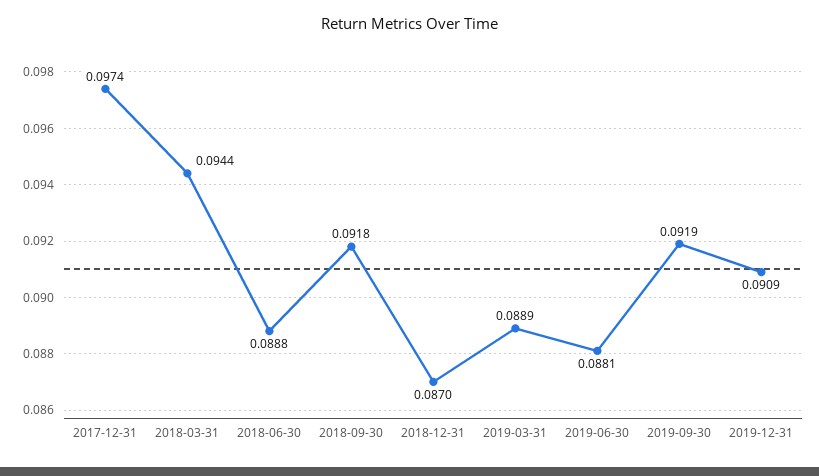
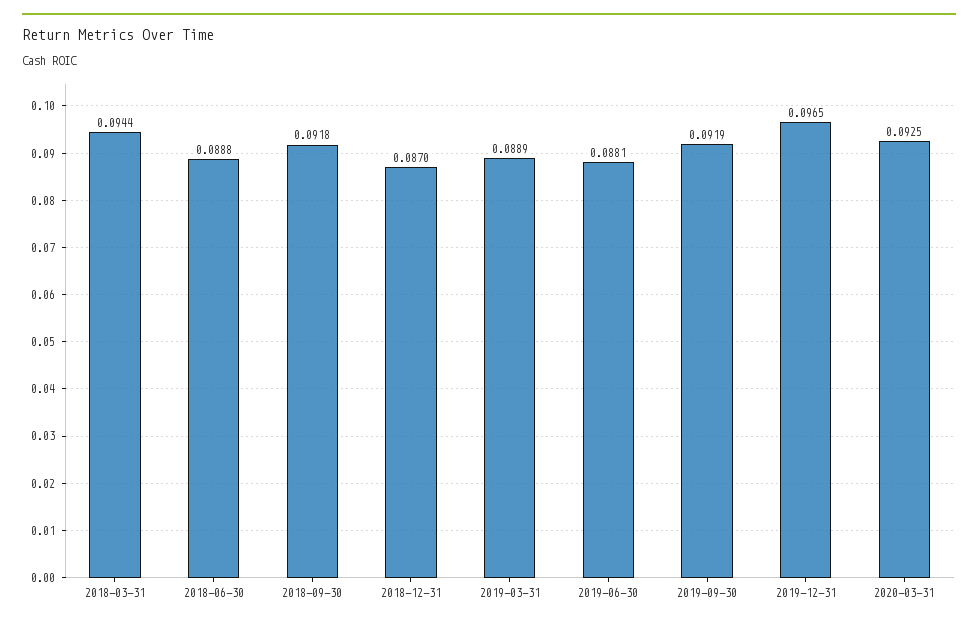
2017-12-31: 0.0974 -> none
2019-12-31: 0.0909 -> 0.0965
2020-03-31: none -> 0.0925

